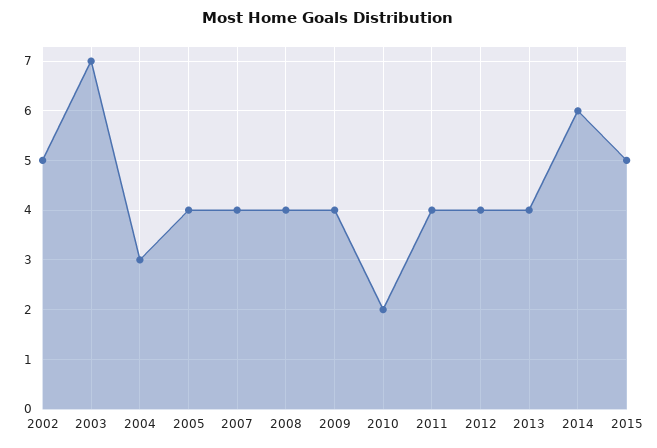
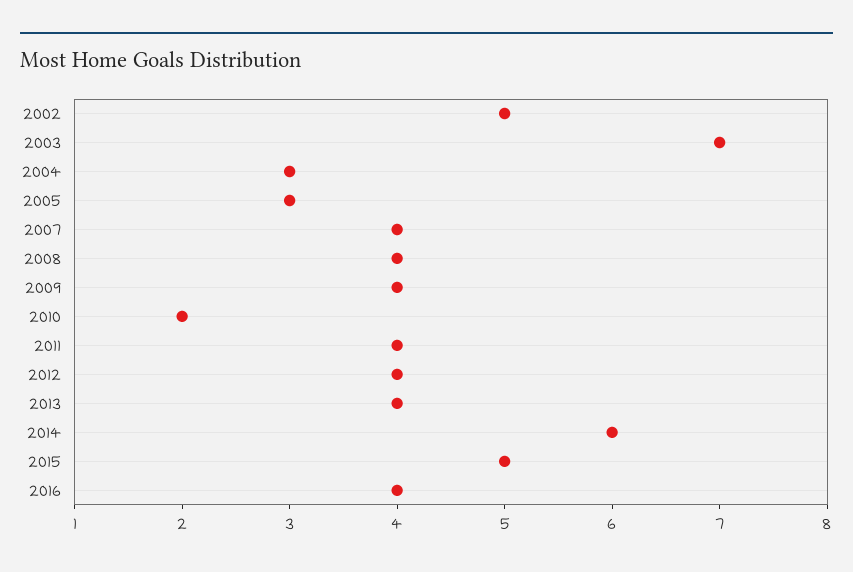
2005: 4 -> 3
2016: none -> 4

